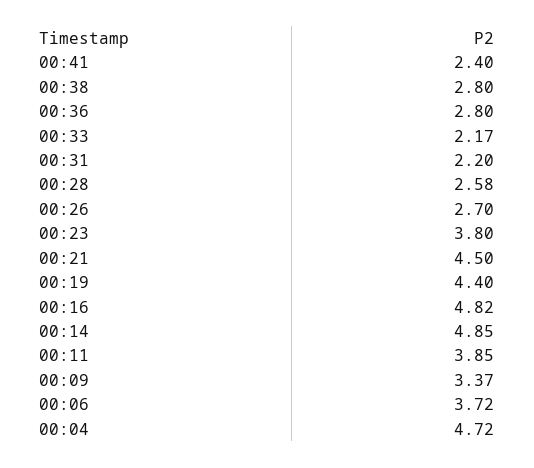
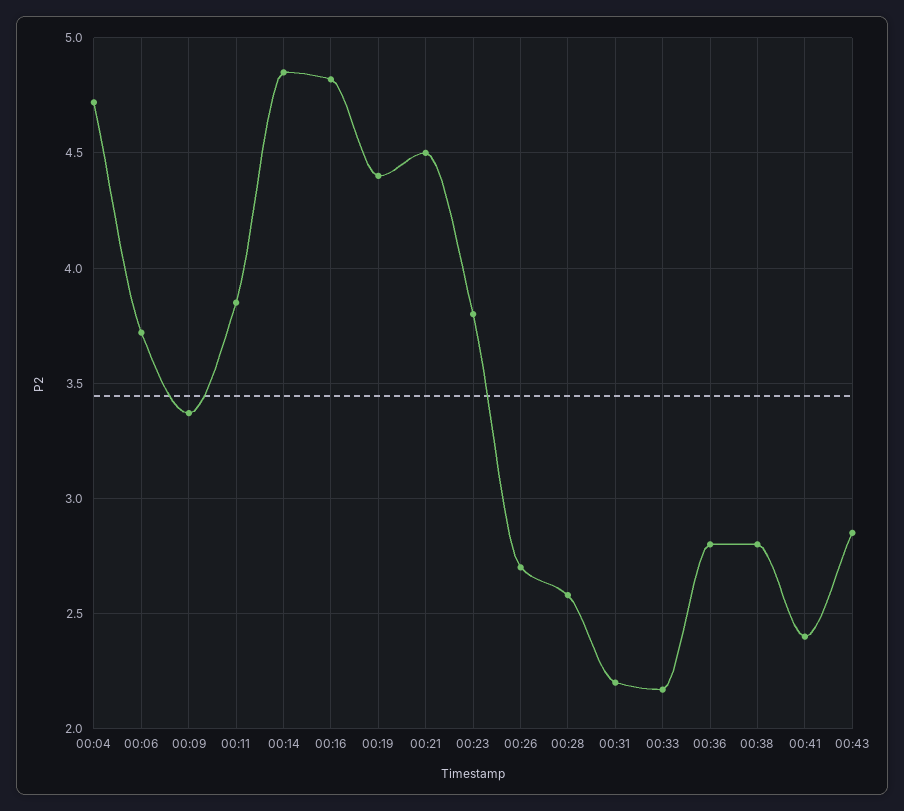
00:43: none -> 2.85

